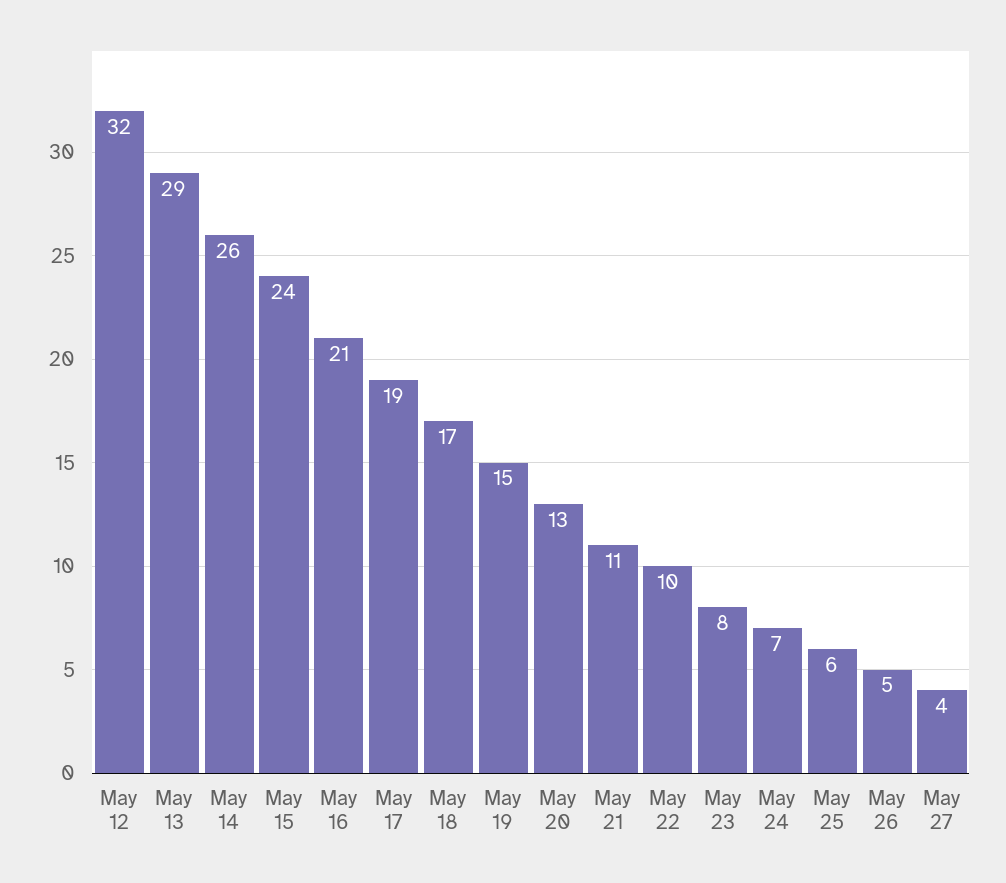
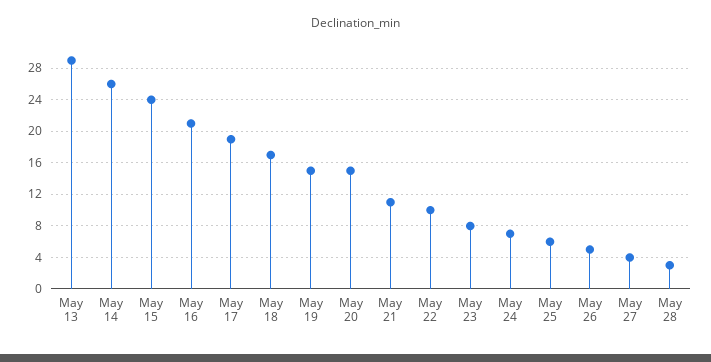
May 12: 32 -> none
May 20: 13 -> 15
May 28: none -> 3

